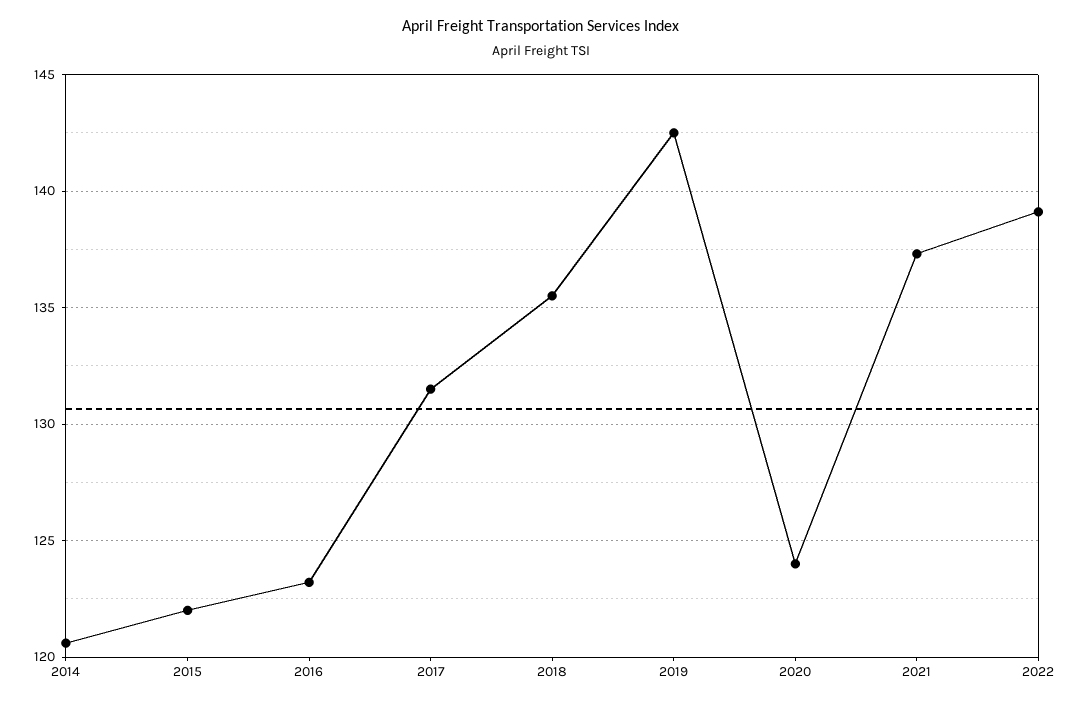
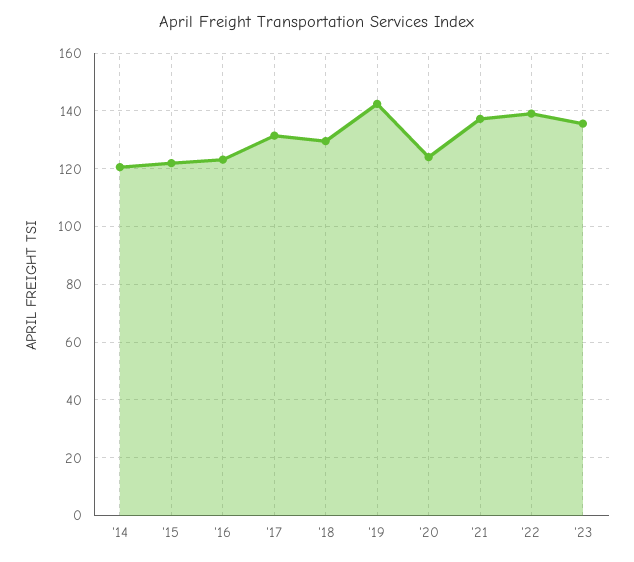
2018: 135.5 -> 130
'23: none -> 135

